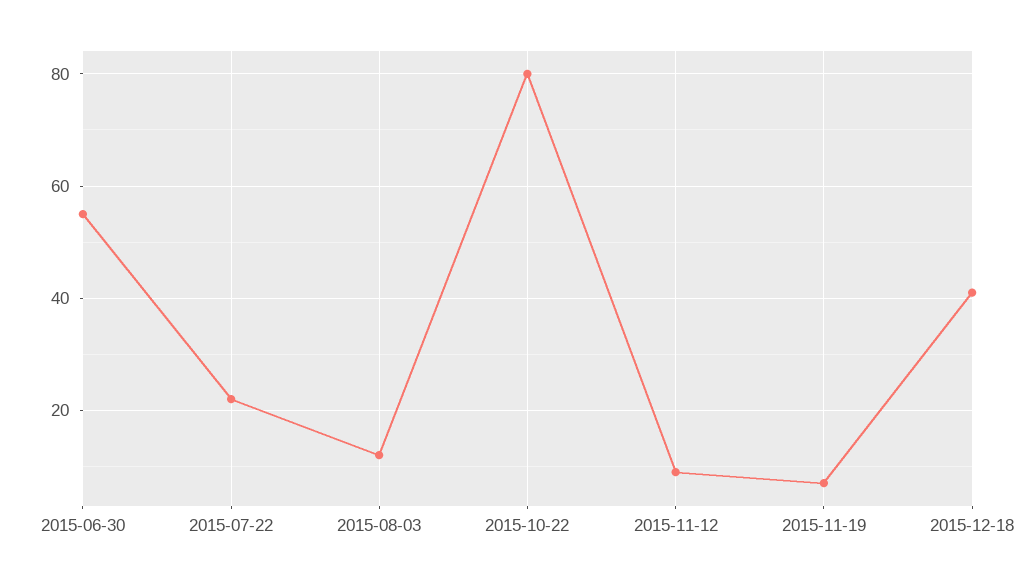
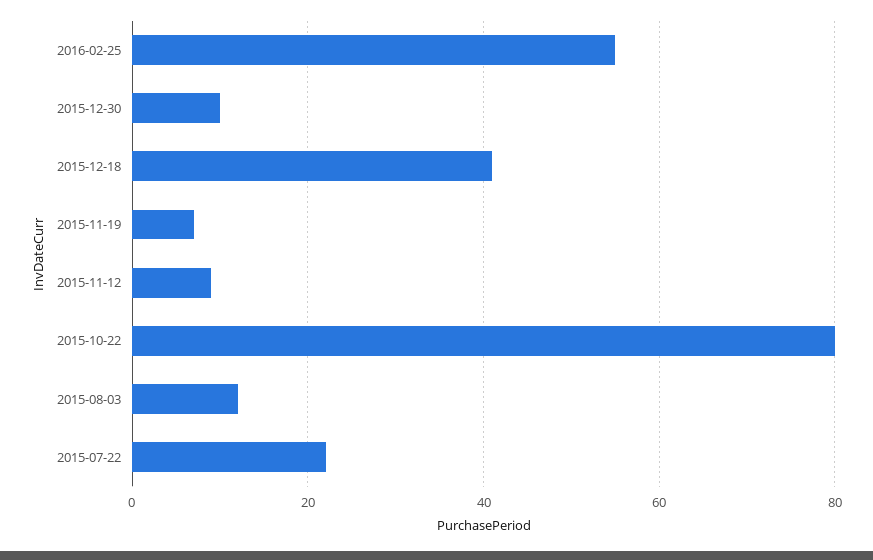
2015-06-30: 55 -> none
2016-02-25: none -> 55
2015-12-30: none -> 10

